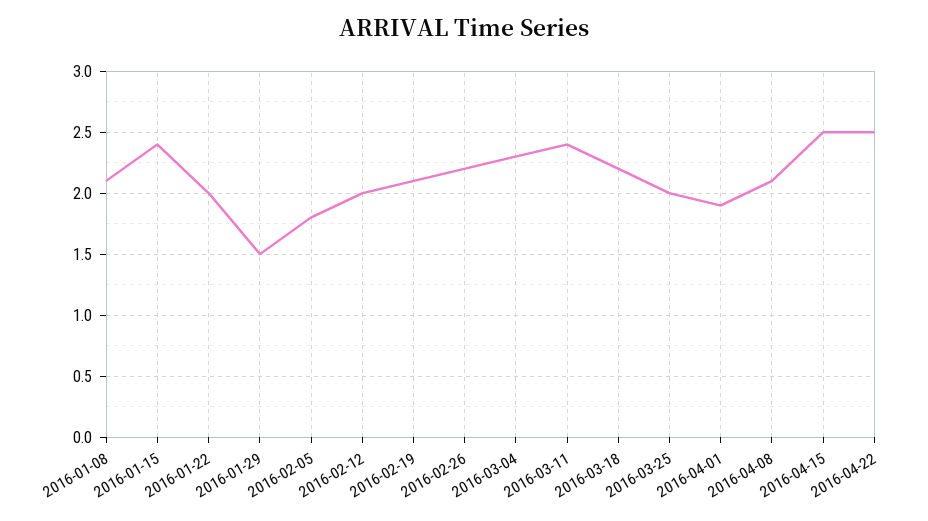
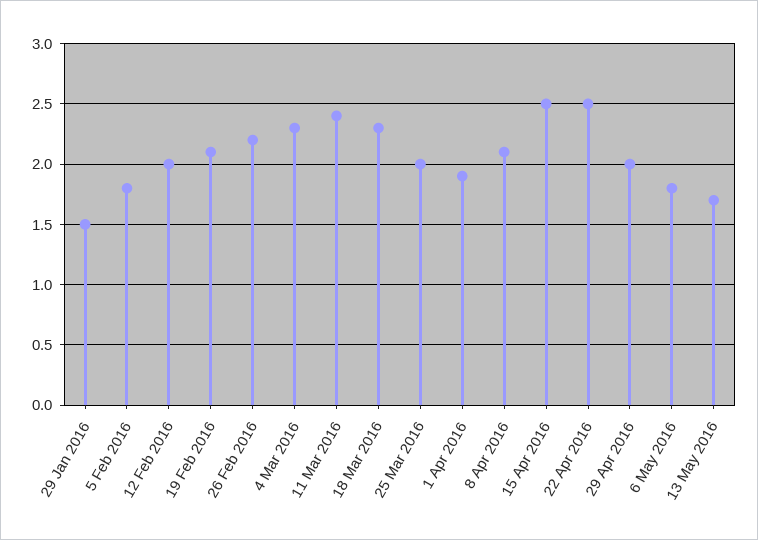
2016-01-08: 2.1 -> none
2016-01-15: 2.4 -> none
2016-01-22: 2 -> none
2016-03-18: 2.2 -> 2.3
29 Apr 2016: none -> 2
6 May 2016: none -> 1.8
13 May 2016: none -> 1.7

